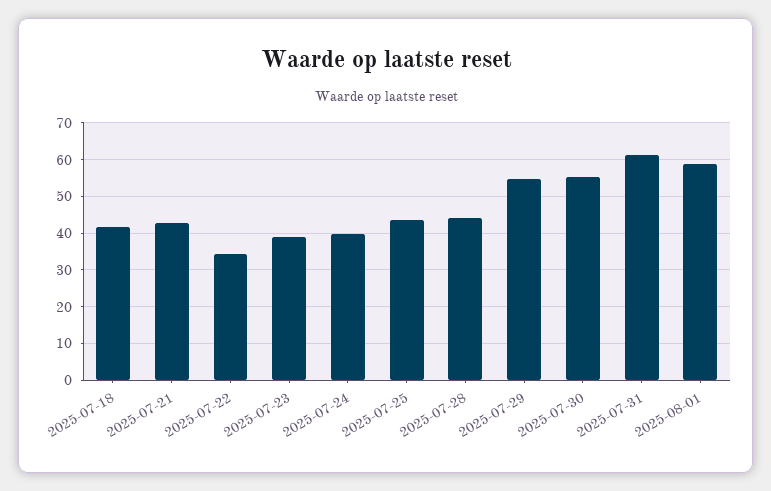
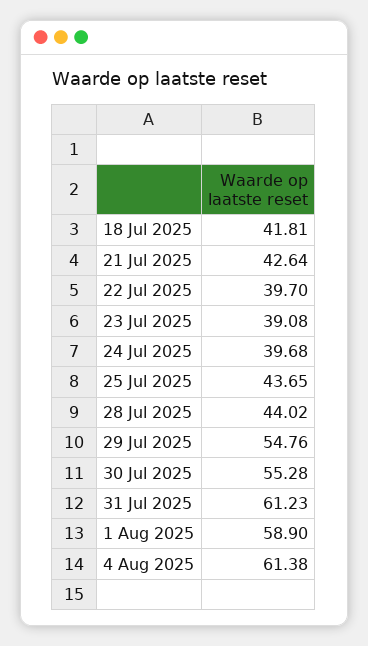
2025-07-22: 34 -> 39.7
4 Aug 2025: none -> 61.38

